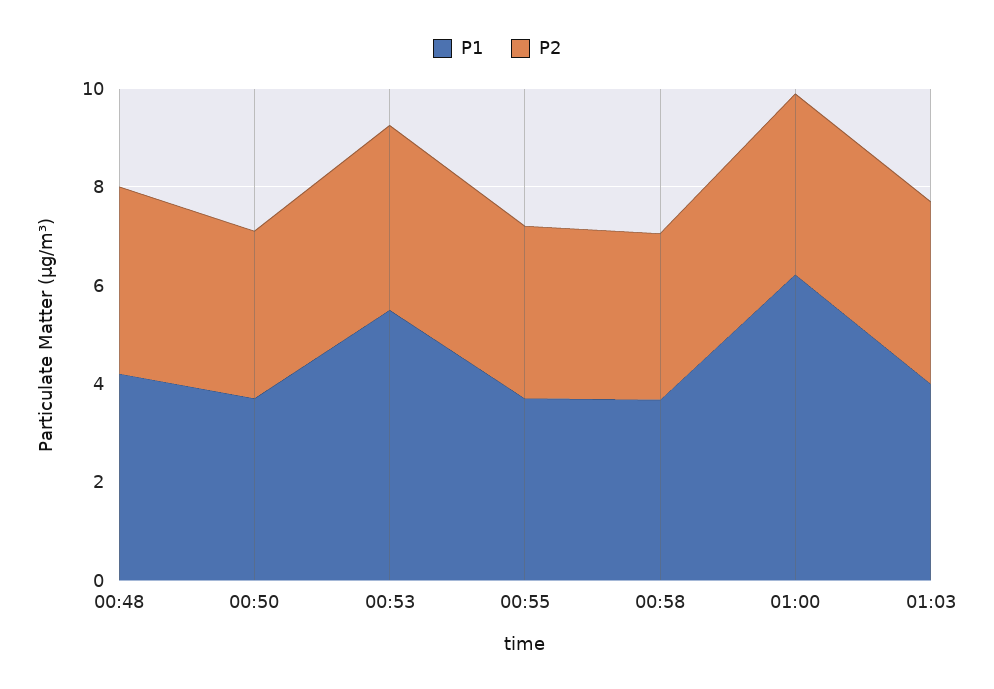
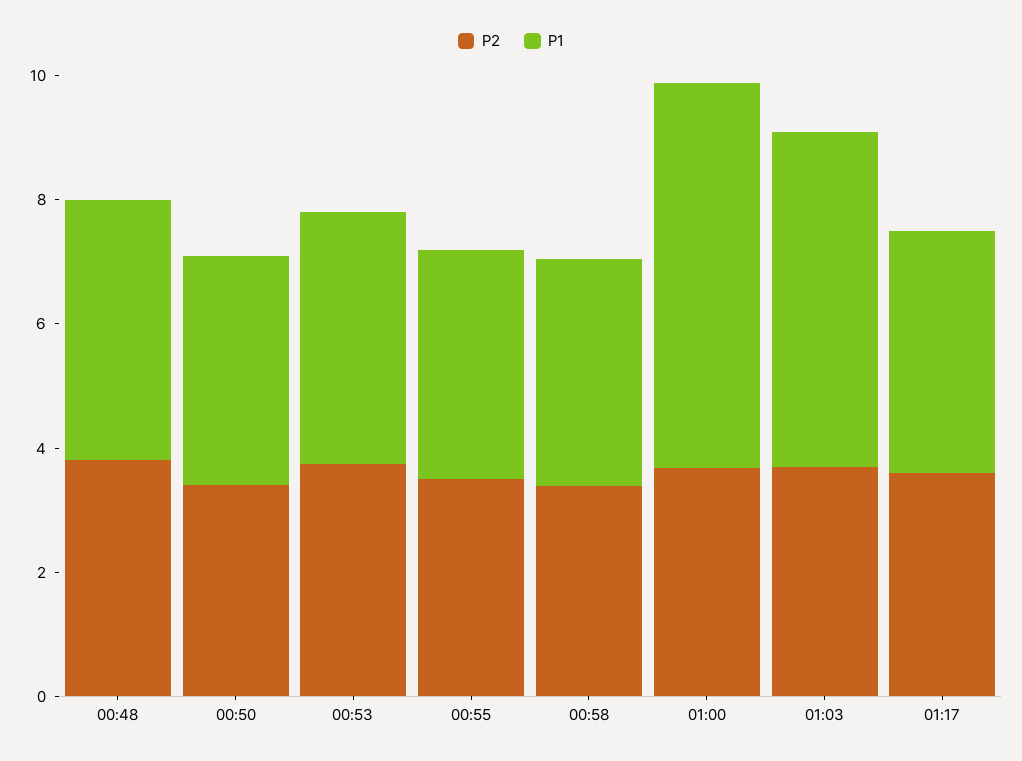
P1, 00:53: 5.5 -> 4
P1, 01:03: 4 -> 5.5
P2, 01:17: none -> 3.5
P1, 01:17: none -> 4

